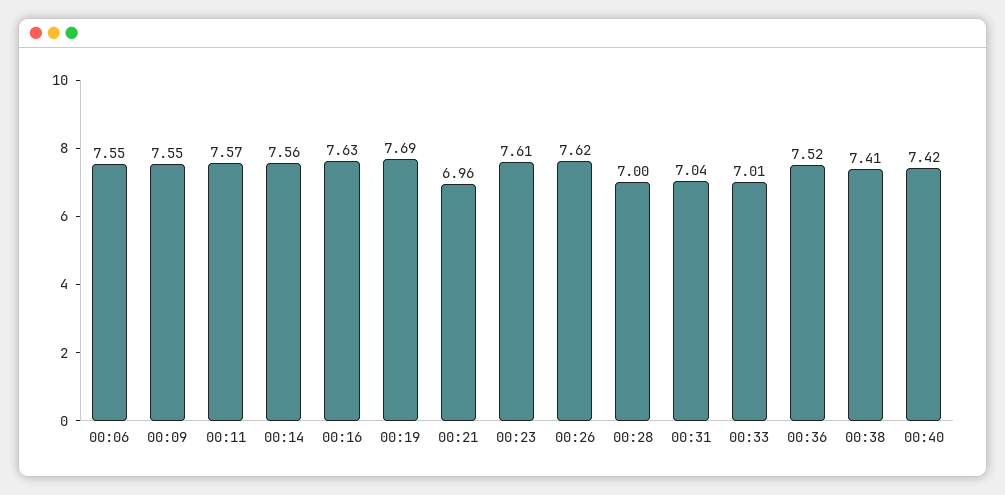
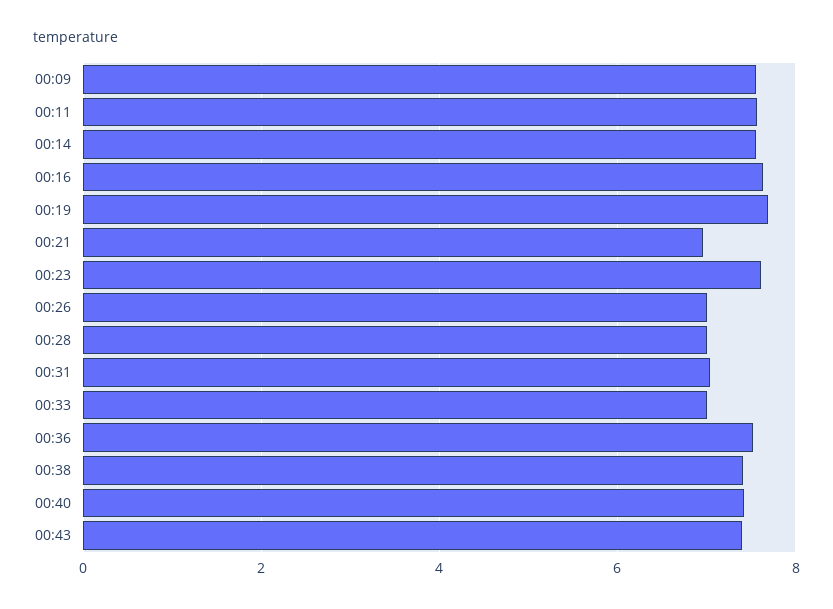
00:06: 7.55 -> none
00:26: 7.62 -> 7
00:43: none -> 7.4

